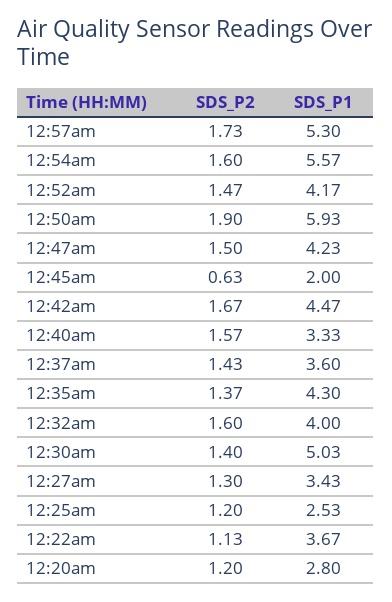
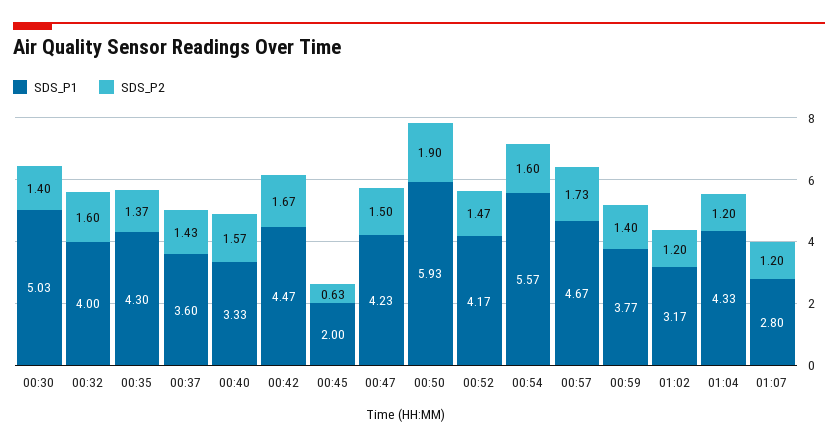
SDS_P1, 12:57am: 5.3 -> 4.67
SDS_P2, 12:27am: 1.3 -> none
SDS_P1, 12:27am: 3.43 -> none
SDS_P2, 12:25am: 1.2 -> none
SDS_P1, 12:25am: 2.53 -> none
SDS_P2, 12:22am: 1.13 -> none
SDS_P1, 12:22am: 3.67 -> none
SDS_P2, 12:20am: 1.2 -> none
SDS_P1, 12:20am: 2.8 -> none
SDS_P1, 00:59: none -> 3.77
SDS_P2, 00:59: none -> 1.4
SDS_P1, 01:02: none -> 3.17
SDS_P2, 01:02: none -> 1.2
SDS_P1, 01:04: none -> 4.33
SDS_P2, 01:04: none -> 1.2
SDS_P1, 01:07: none -> 2.8
SDS_P2, 01:07: none -> 1.2

